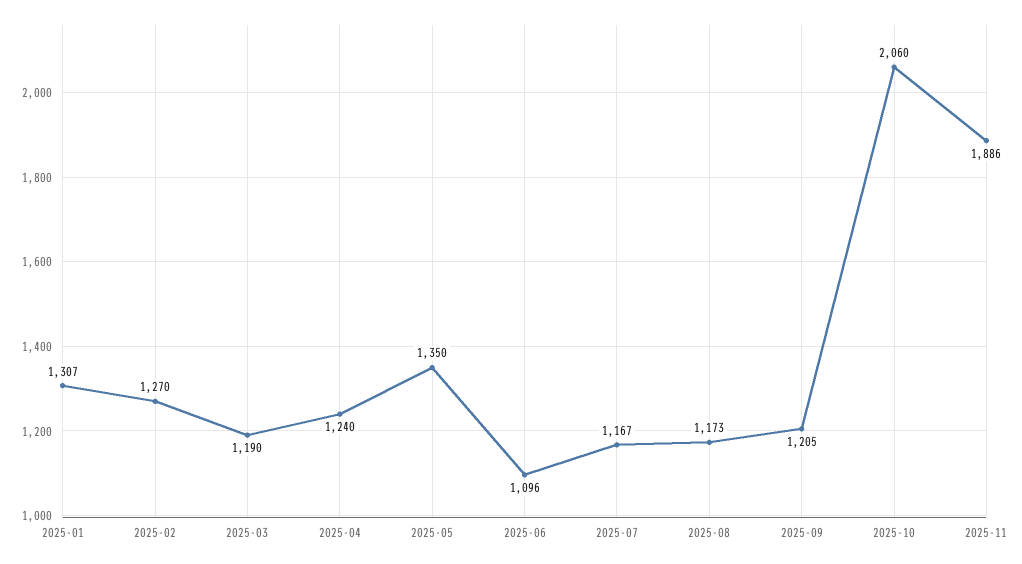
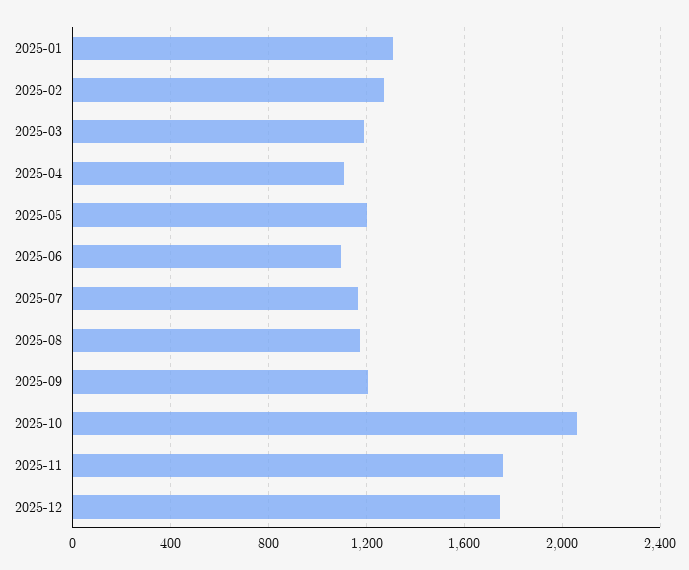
2025-04: 1240 -> 1100
2025-05: 1350 -> 1200
2025-11: 1886 -> 1750
2025-12: none -> 1750

